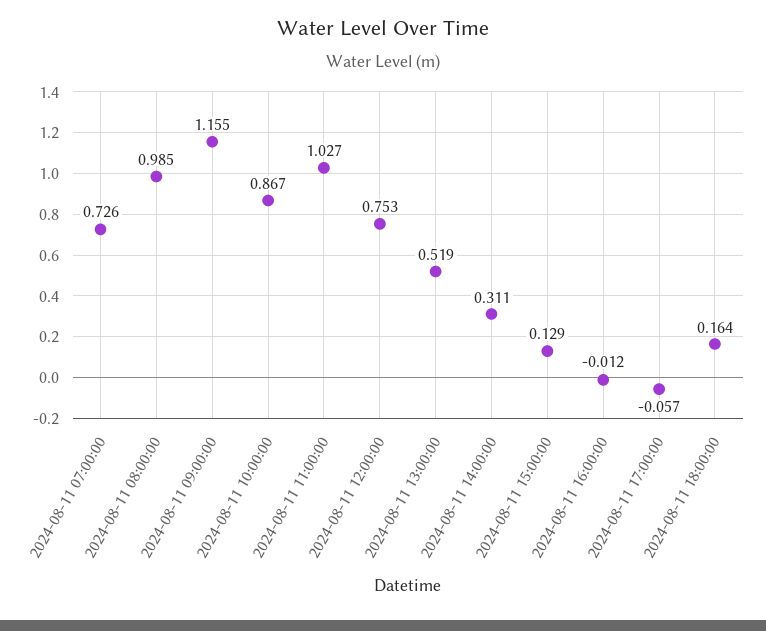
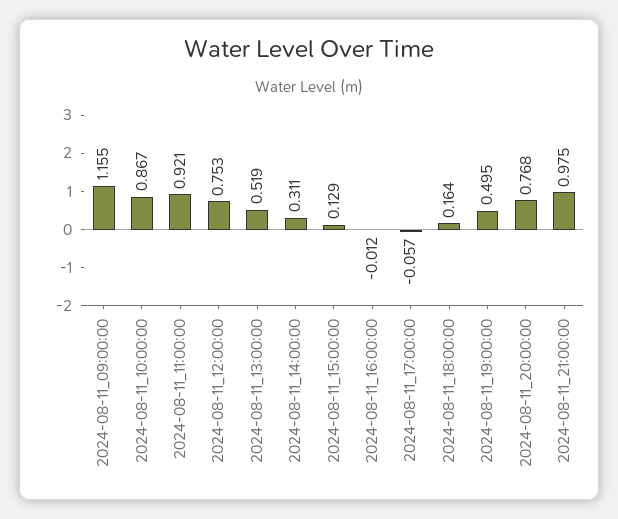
2024-08-11 07:00:00: 0.726 -> none
2024-08-11 08:00:00: 0.985 -> none
2024-08-11 11:00:00: 1.027 -> 0.921
2024-08-11_19:00:00: none -> 0.495
2024-08-11_20:00:00: none -> 0.768
2024-08-11_21:00:00: none -> 0.975

